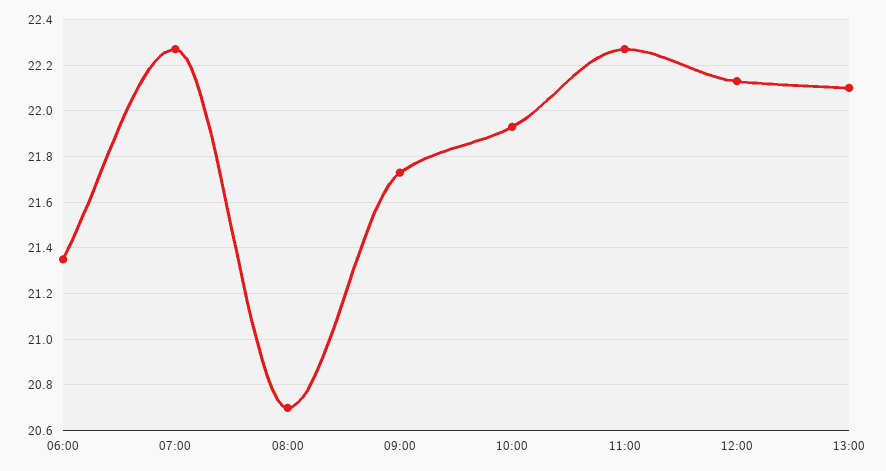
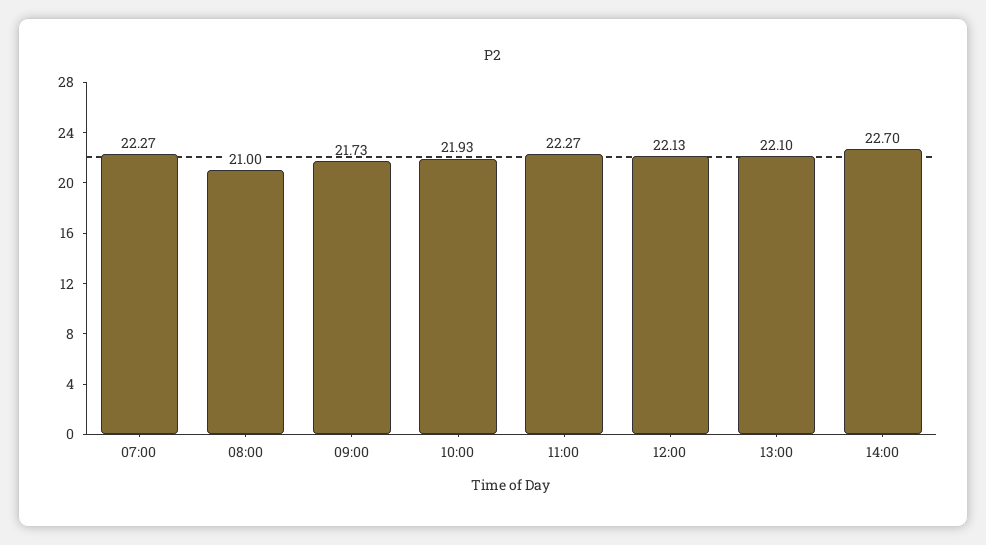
06:00: 21.35 -> none
08:00: 20.7 -> 21
14:00: none -> 22.7

